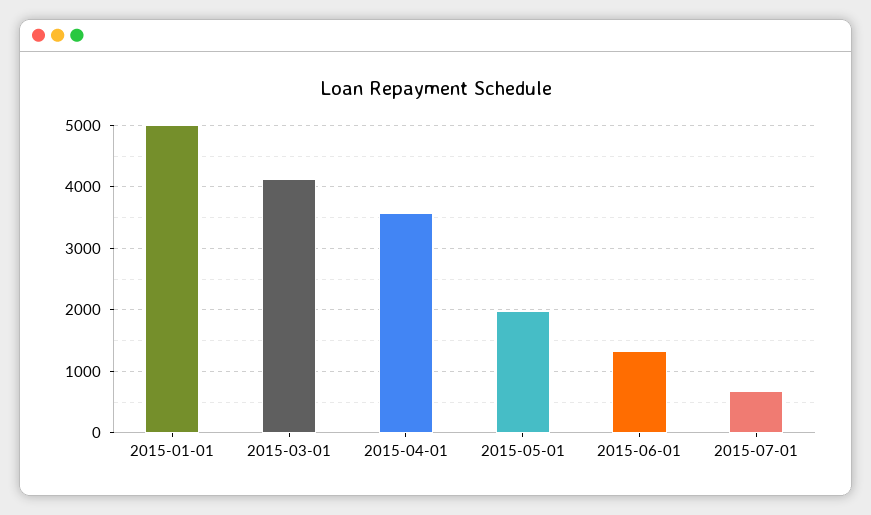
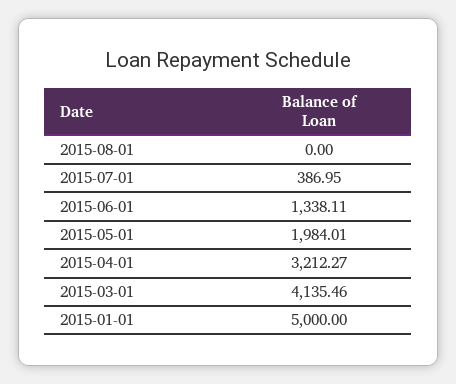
2015-04-01: 3600 -> 3212.27
2015-07-01: 700 -> 386.95
2015-08-01: none -> 0

